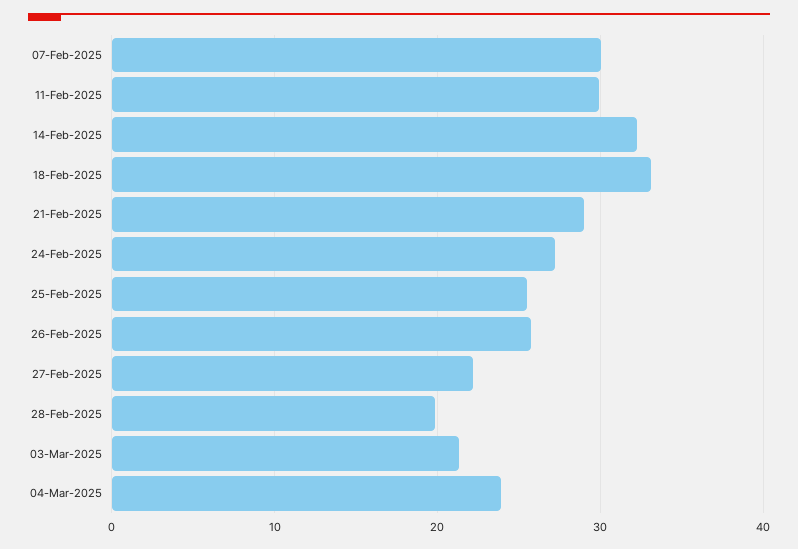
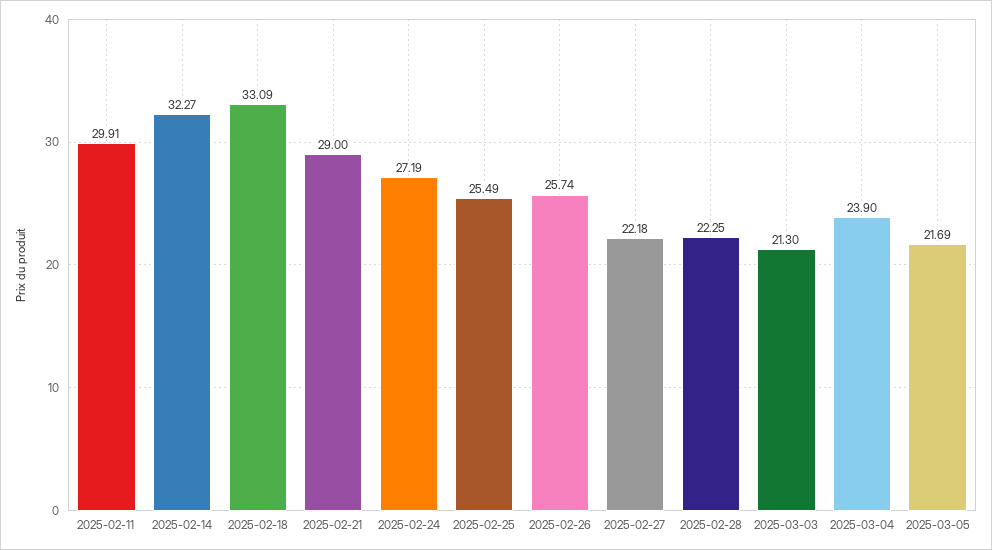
07-Feb-2025: 30 -> none
28-Feb-2025: 20 -> 22.25
2025-03-05: none -> 21.69

